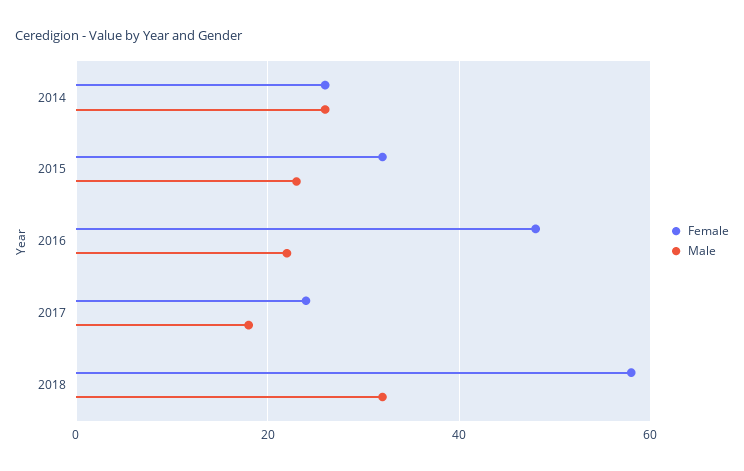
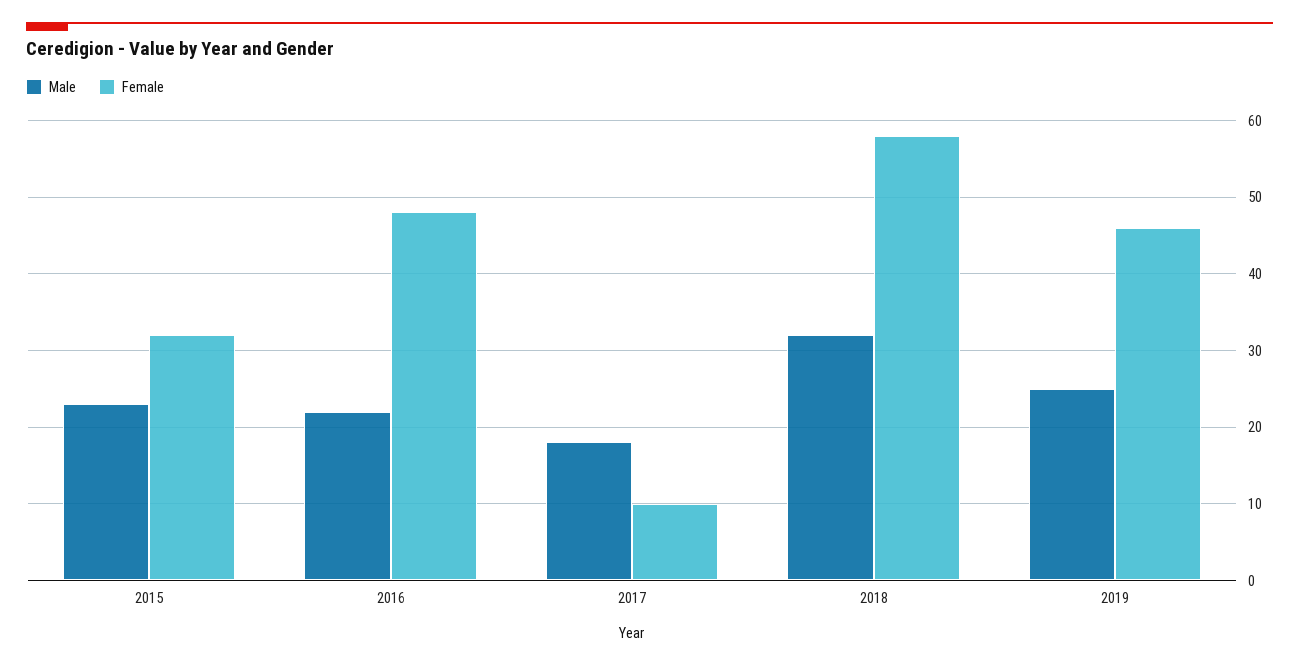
Female, 2014: 25 -> none
Male, 2014: 25 -> none
Female, 2017: 25 -> 10
Male, 2019: none -> 25
Female, 2019: none -> 46

